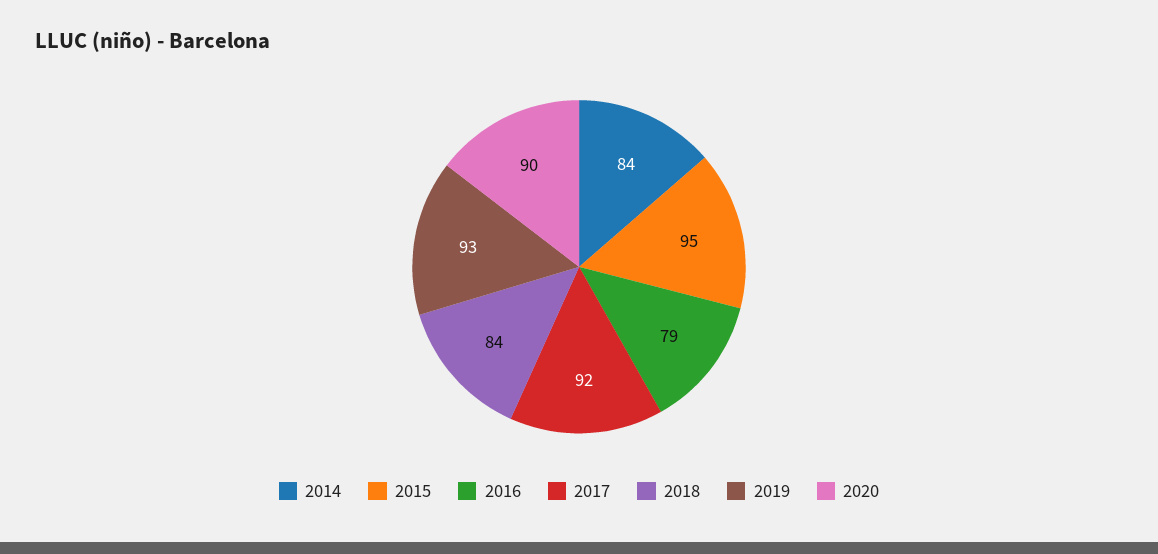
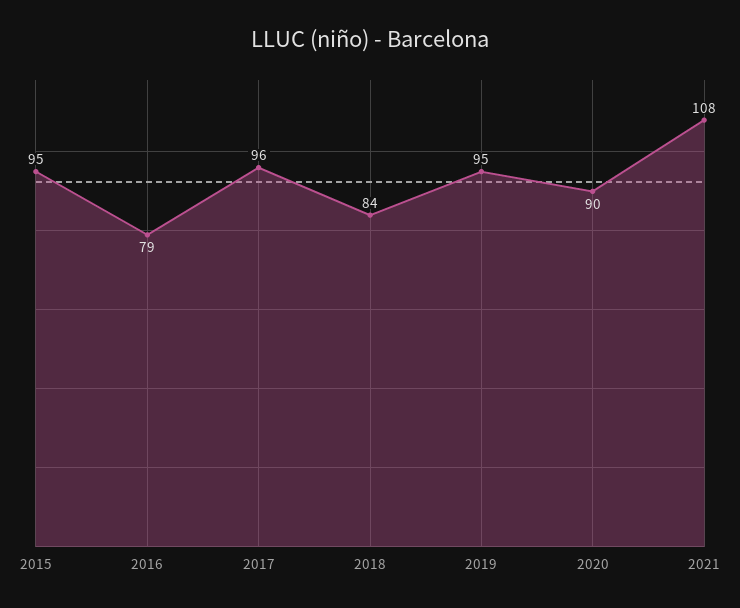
2014: 84 -> none
2017: 92 -> 96
2019: 93 -> 95
2021: none -> 108

